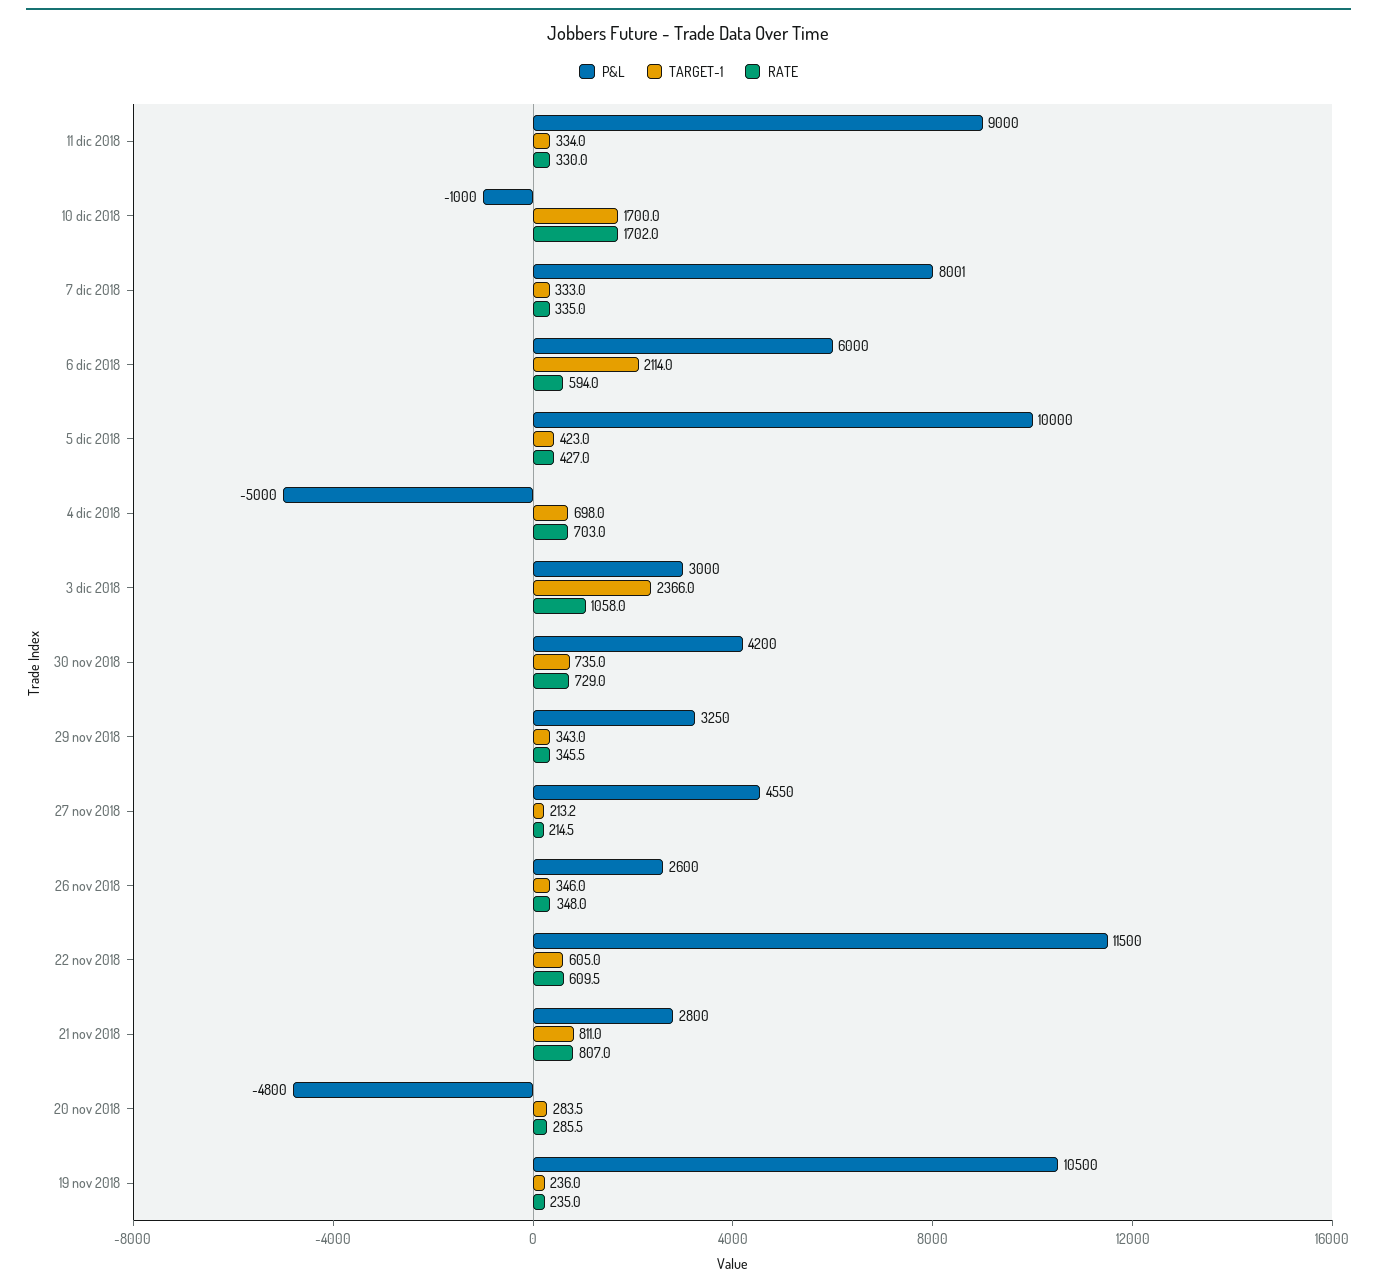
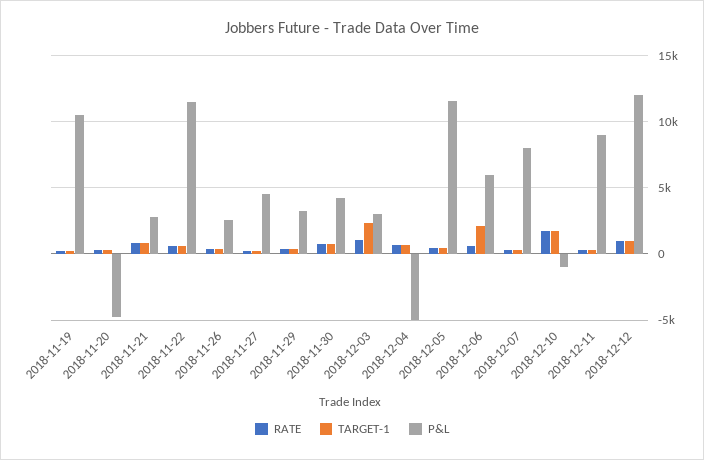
P&L, 5 dic 2018: 10000 -> 11500
RATE, 2018-12-12: none -> 1000
TARGET-1, 2018-12-12: none -> 1000
P&L, 2018-12-12: none -> 12000

